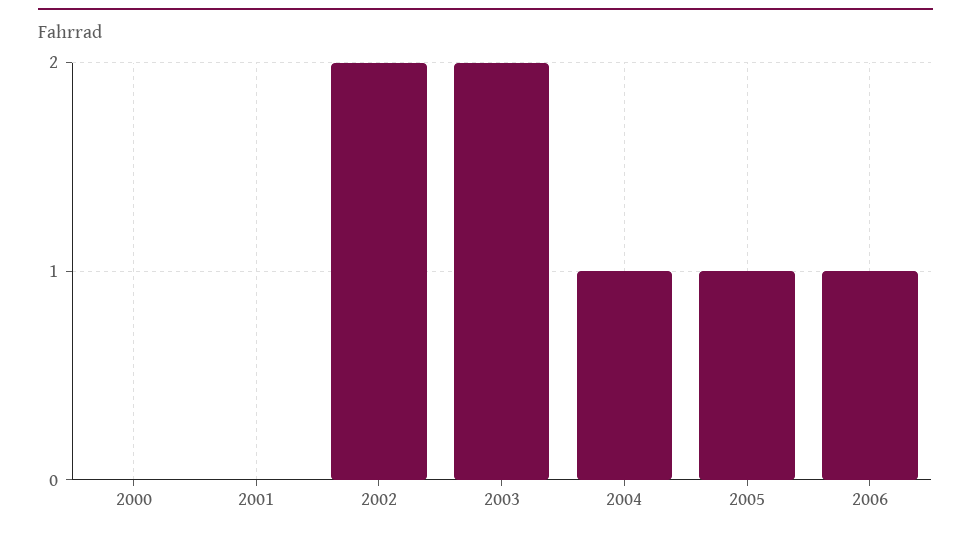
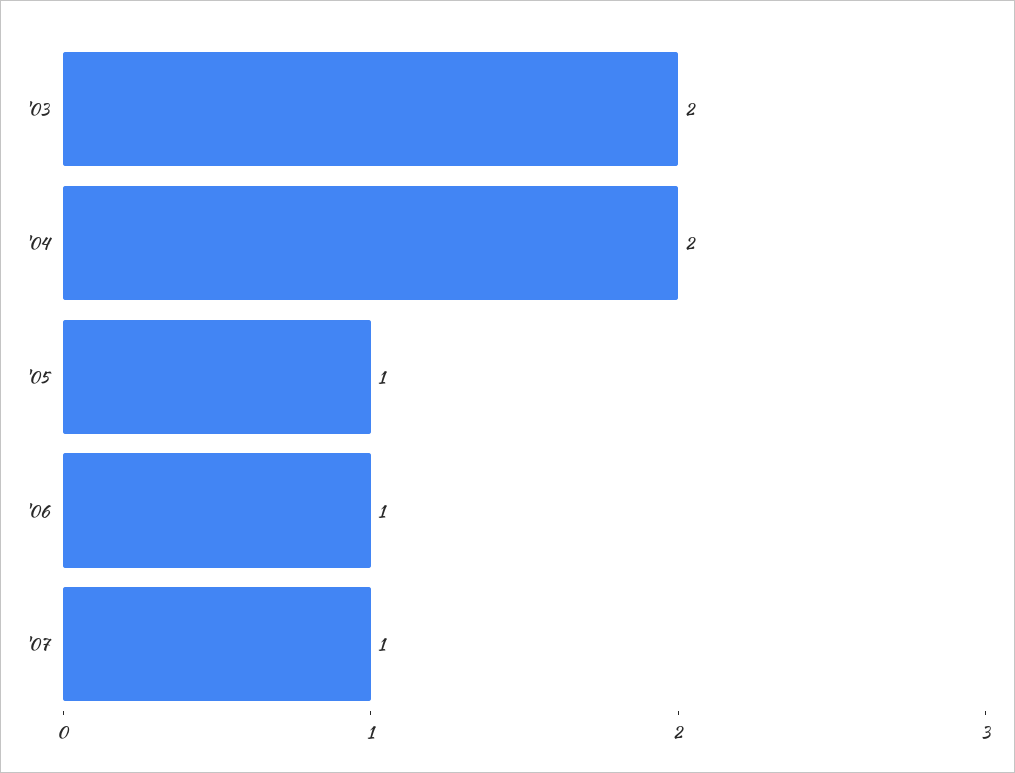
2000: 0 -> none
2001: 0 -> none
2002: 2 -> none
2004: 1 -> 2
'07: none -> 1

